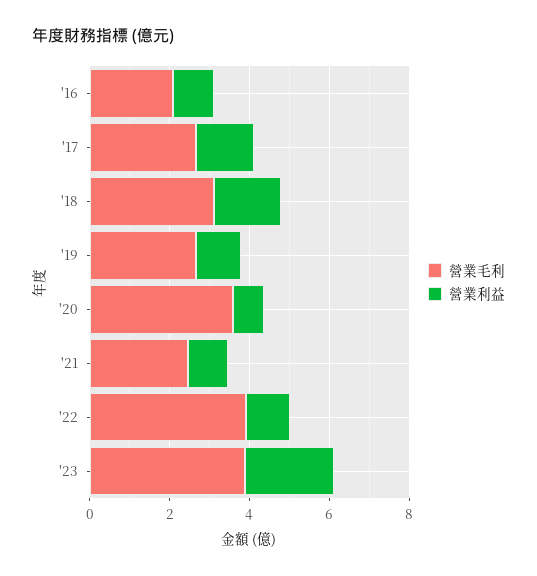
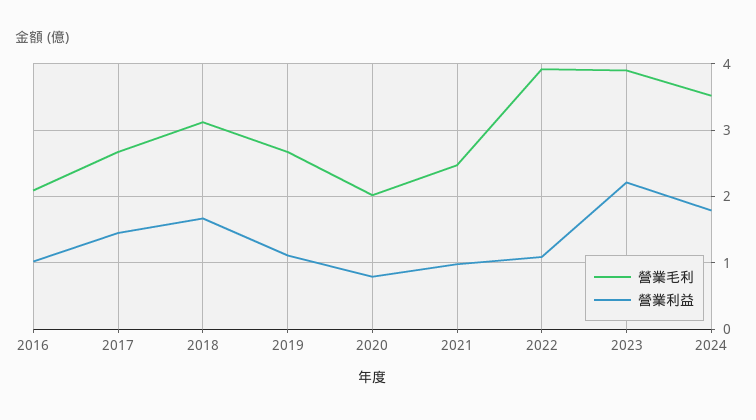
營業毛利, '20: 3.5 -> 2
營業毛利, 2024: none -> 3.5
營業利益, 2024: none -> 1.8

